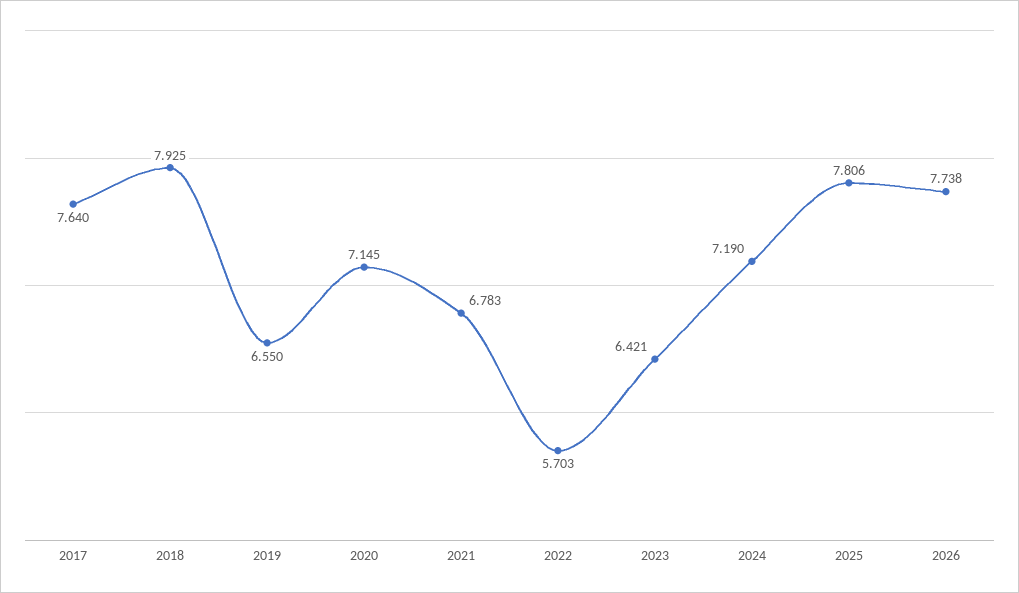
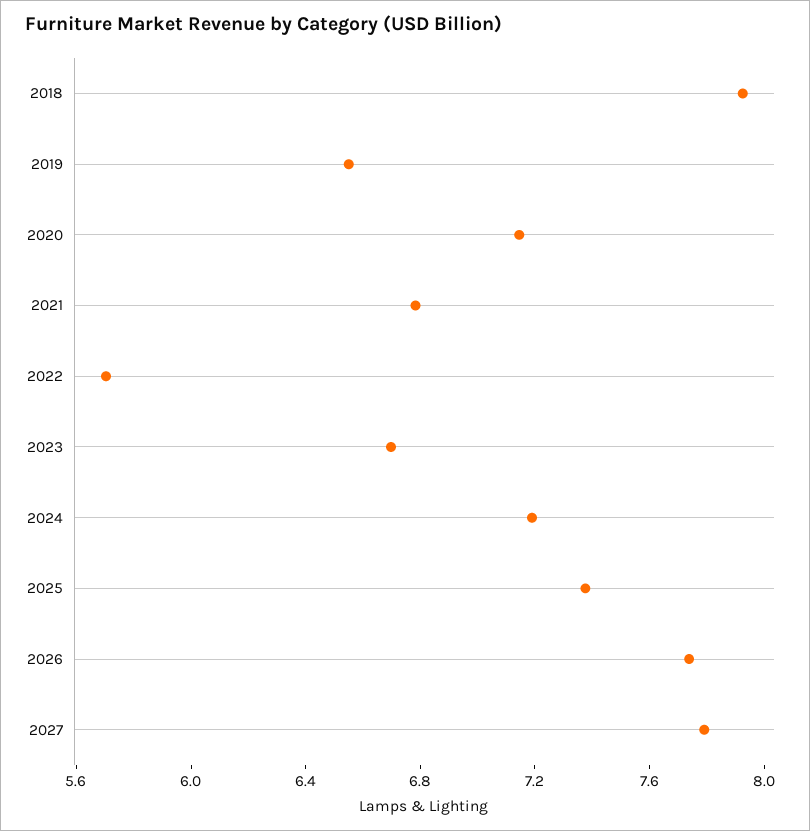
2017: 7.64 -> none
2023: 6.421 -> 6.7
2025: 7.806 -> 7.4
2027: none -> 7.8

